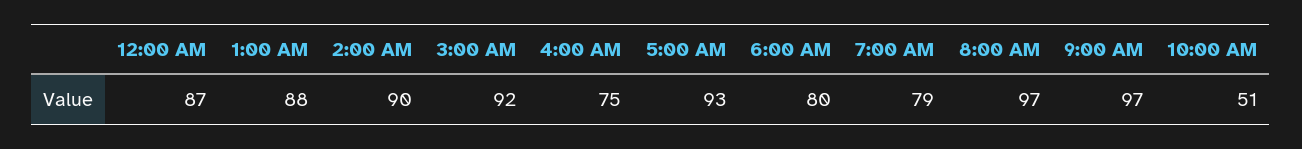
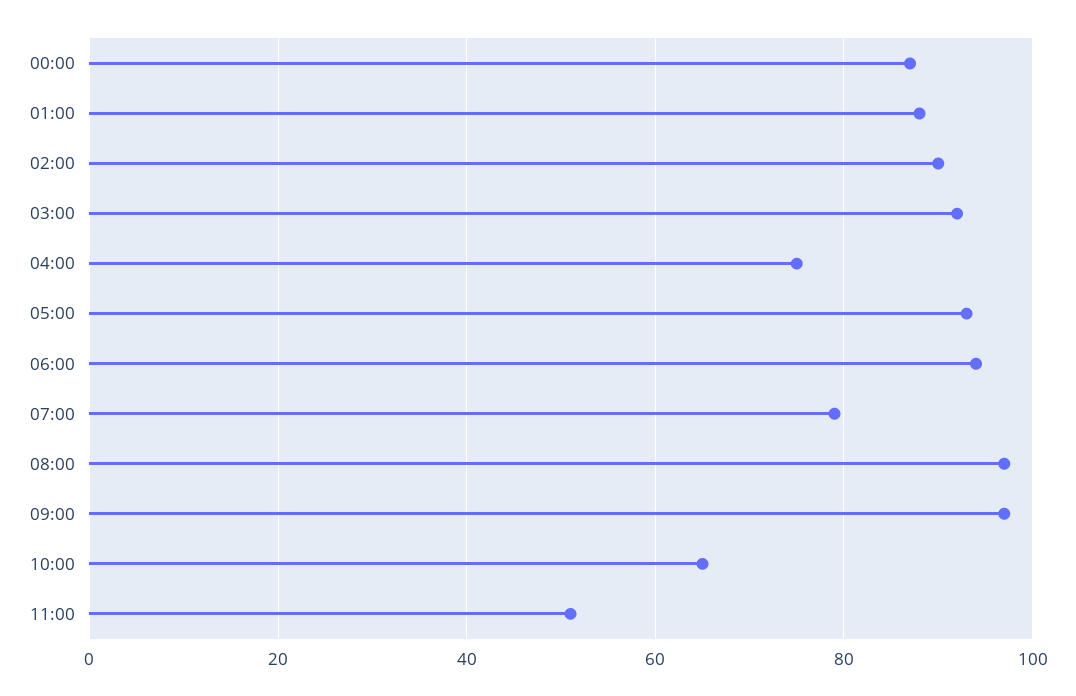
6:00 AM: 80 -> 95
10:00 AM: 51 -> 65
11:00: none -> 50

